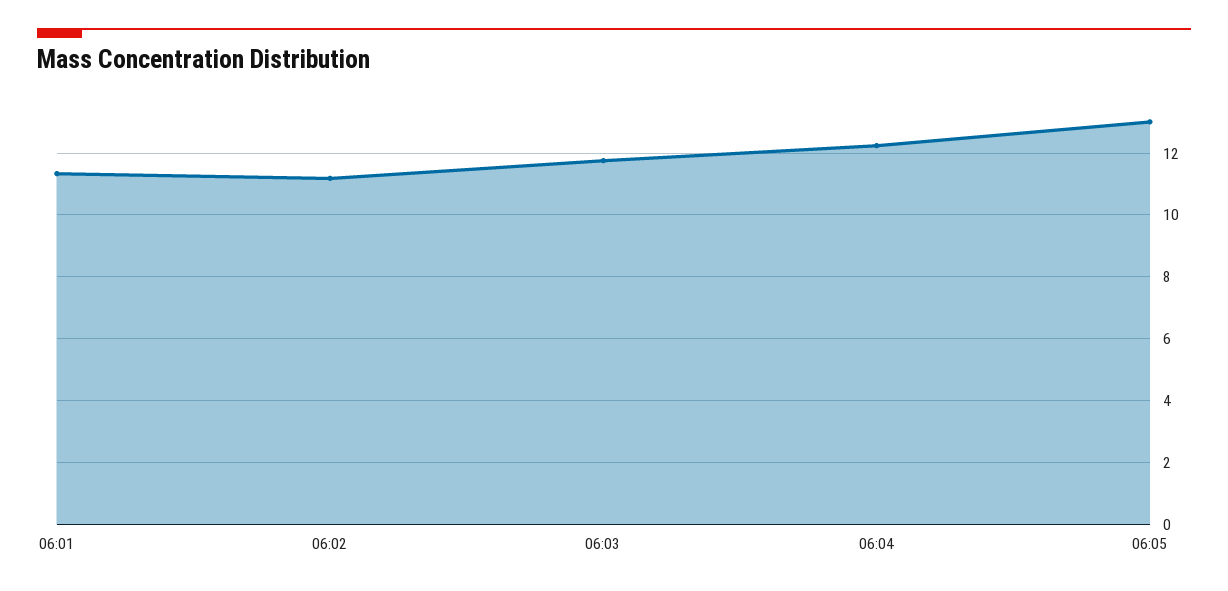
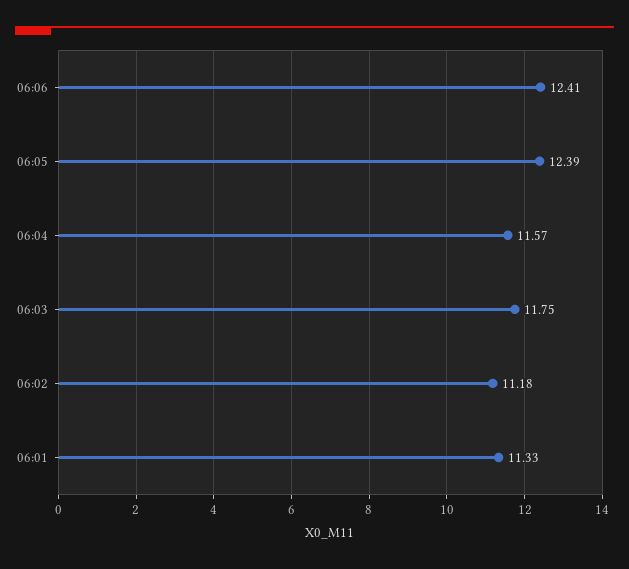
06:04: 12.2 -> 11.57
06:05: 13 -> 12.39
06:06: none -> 12.41

